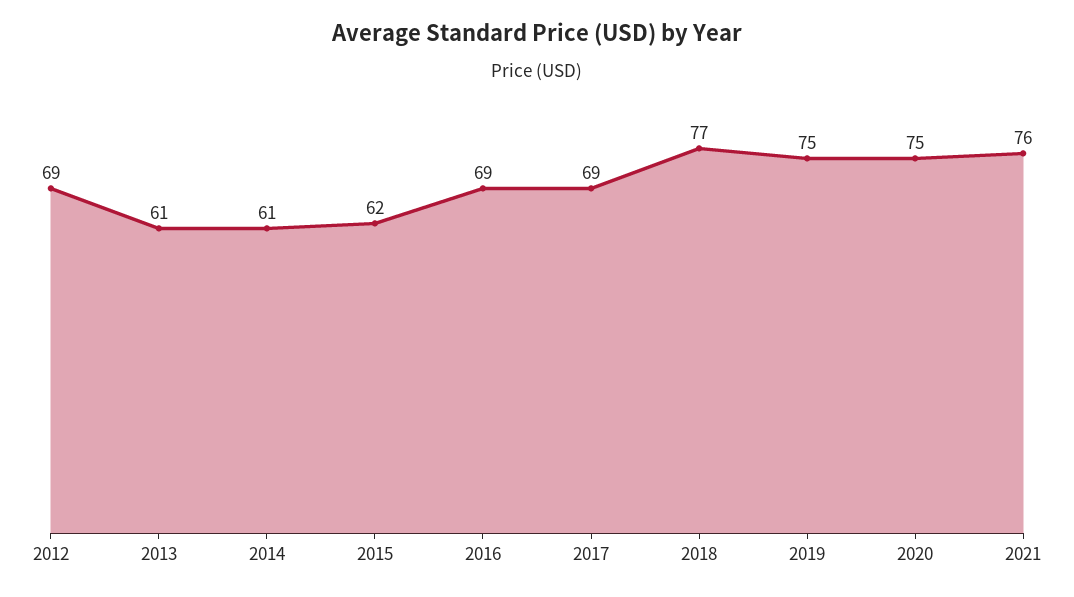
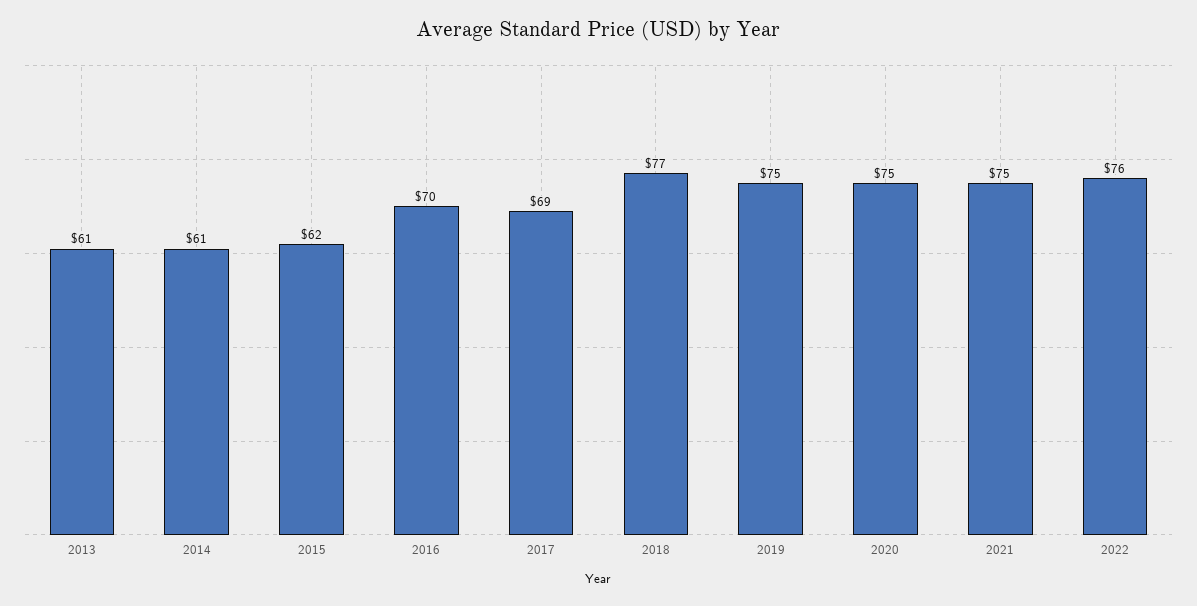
2012: 69 -> none
2016: 69 -> 70
2021: 76 -> 75
2022: none -> 76

